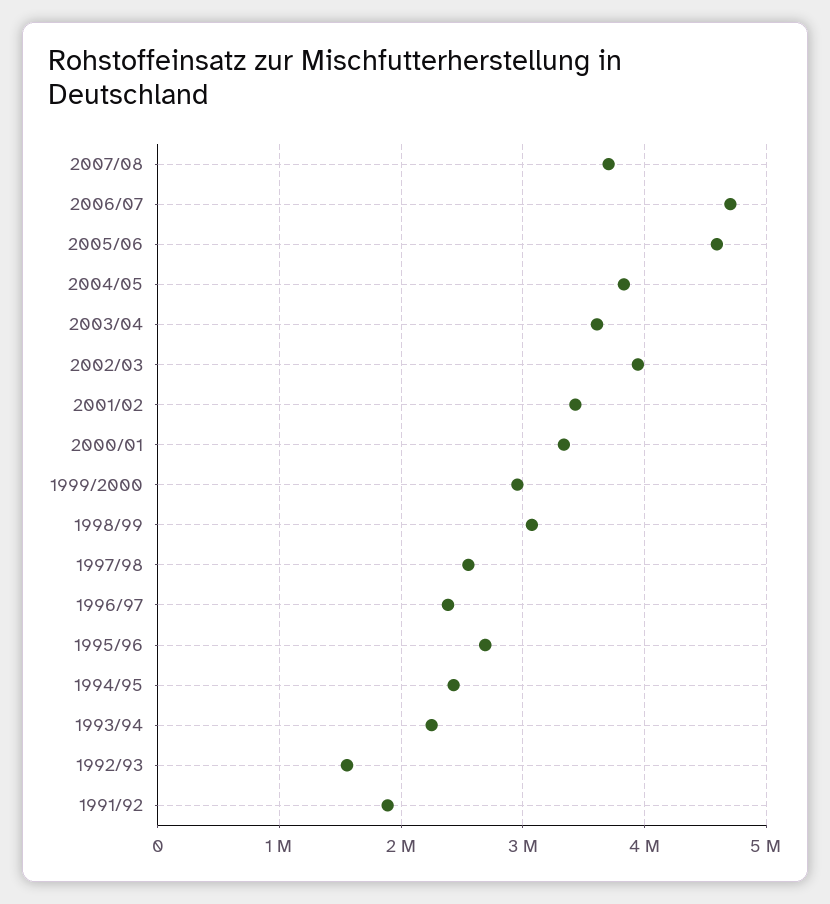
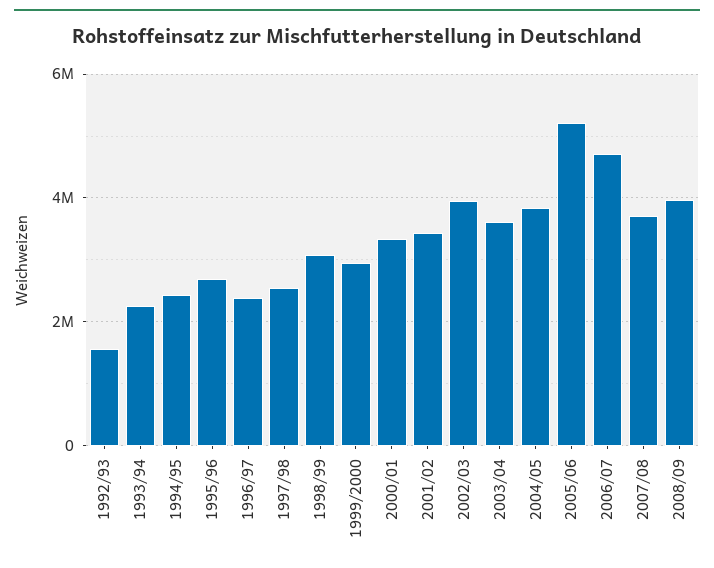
2005/06: 4600000 -> 5200000
1991/92: 1900000 -> none
2008/09: none -> 4000000

